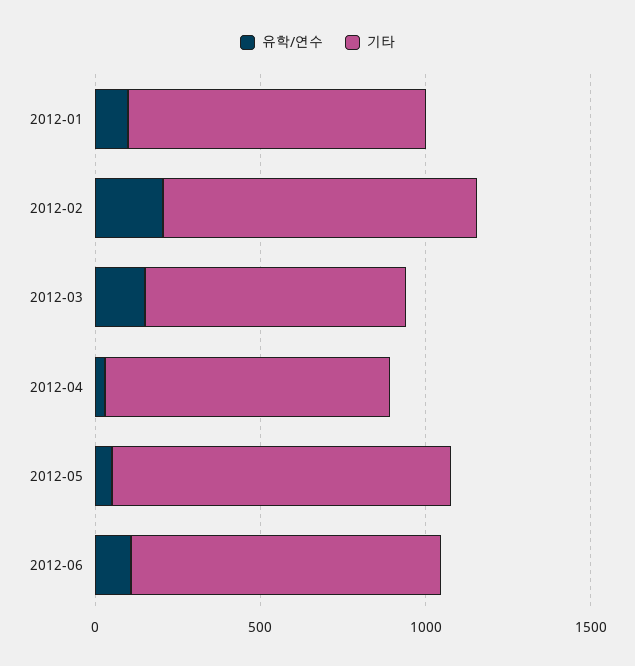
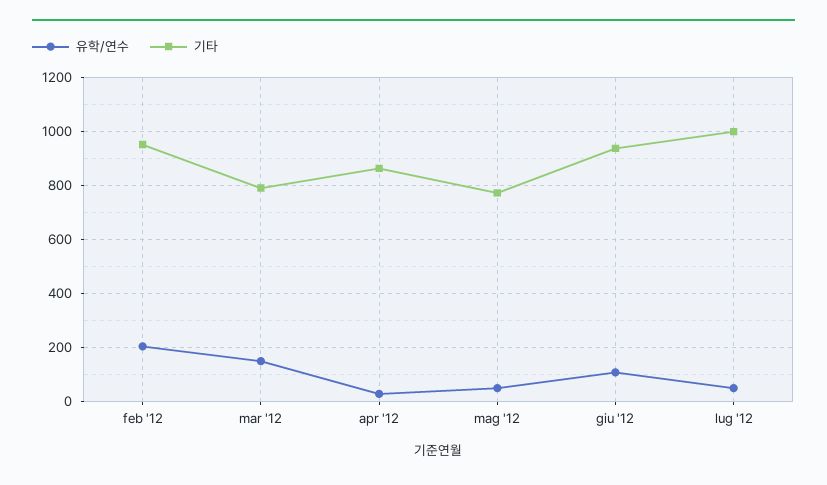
유학/연수, 2012-01: 100 -> none
기타, 2012-01: 900 -> none
기타, 2012-05: 1000 -> 775
유학/연수, lug '12: none -> 50
기타, lug '12: none -> 1000

